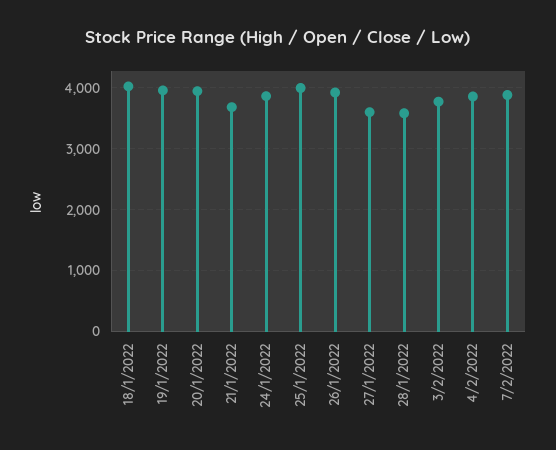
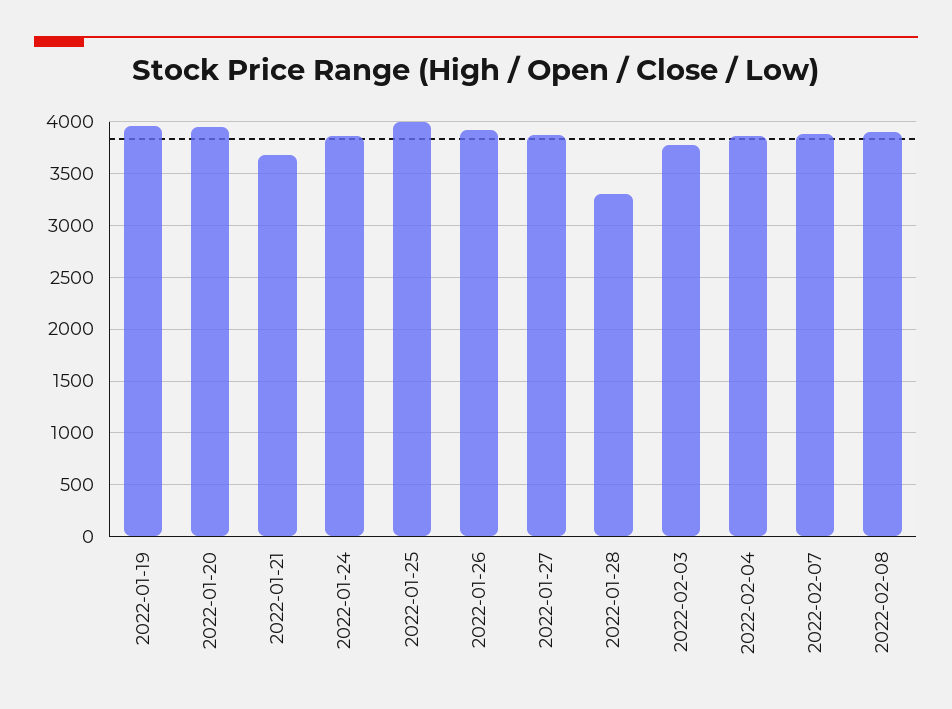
18/1/2022: 4000 -> none
27/1/2022: 3600 -> 3900
28/1/2022: 3600 -> 3300
2022-02-08: none -> 3900

